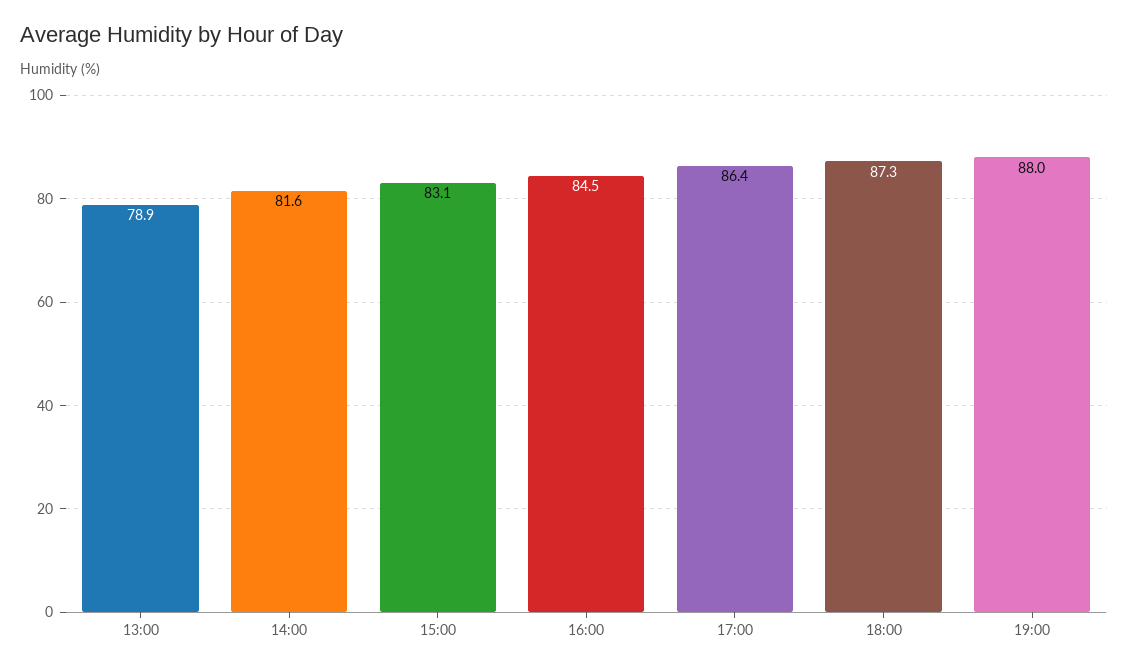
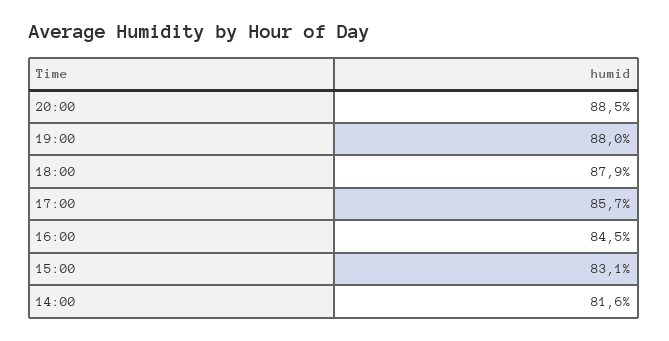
13:00: 78.9 -> none
17:00: 86.4 -> 85.7
18:00: 87.3 -> 87.9
20:00: none -> 88.5

